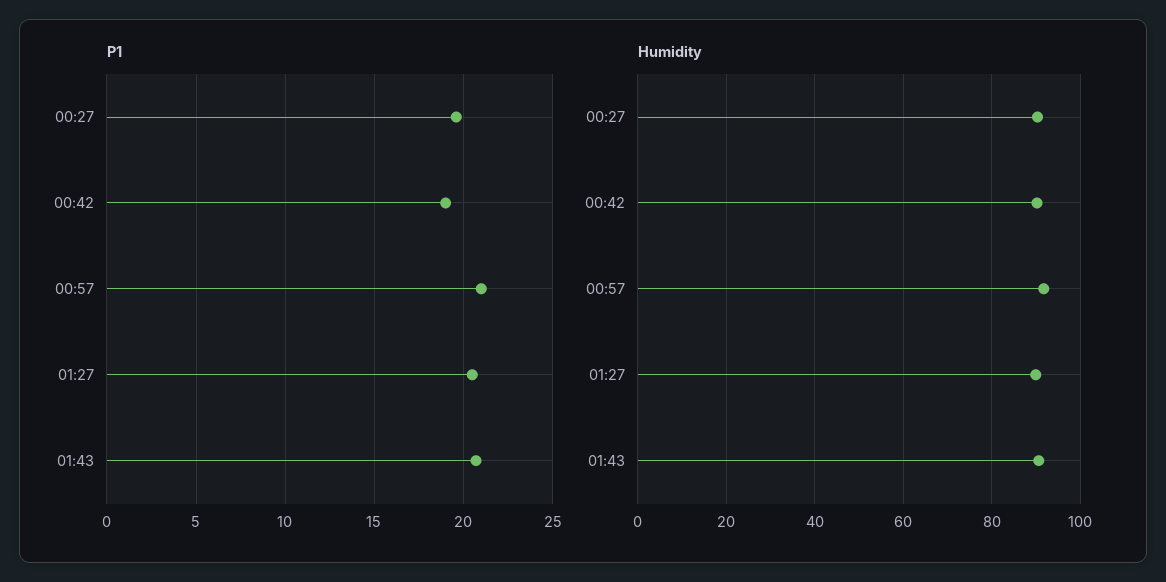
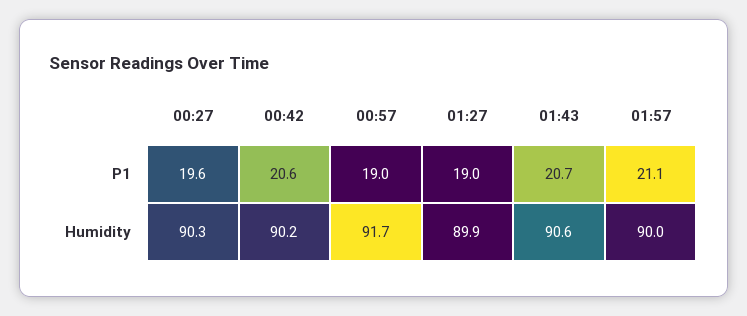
P1, 00:42: 19 -> 20.6
P1, 00:57: 21 -> 19
P1, 01:27: 20.5 -> 19
P1, 01:57: none -> 21.1
Humidity, 01:57: none -> 90

